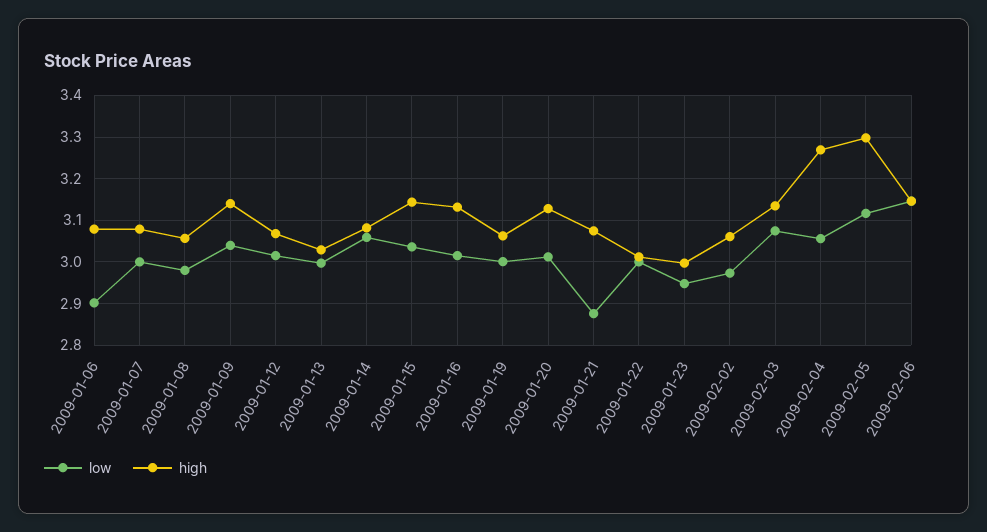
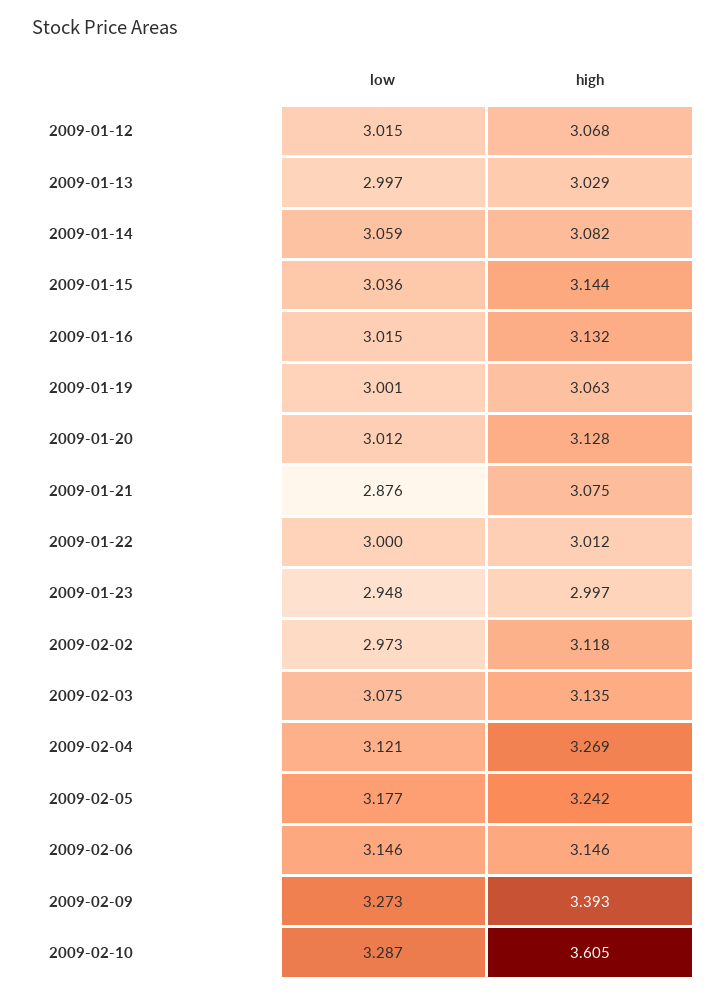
low, 2009-01-06: 2.9 -> none
high, 2009-01-06: 3.08 -> none
low, 2009-01-07: 3 -> none
high, 2009-01-07: 3.08 -> none
low, 2009-01-08: 2.98 -> none
high, 2009-01-08: 3.06 -> none
low, 2009-01-09: 3.04 -> none
high, 2009-01-09: 3.14 -> none
high, 2009-02-02: 3.06 -> 3.118
low, 2009-02-04: 3.06 -> 3.121
low, 2009-02-05: 3.12 -> 3.177
high, 2009-02-05: 3.3 -> 3.242
low, 2009-02-09: none -> 3.273
high, 2009-02-09: none -> 3.393
low, 2009-02-10: none -> 3.287
high, 2009-02-10: none -> 3.605

